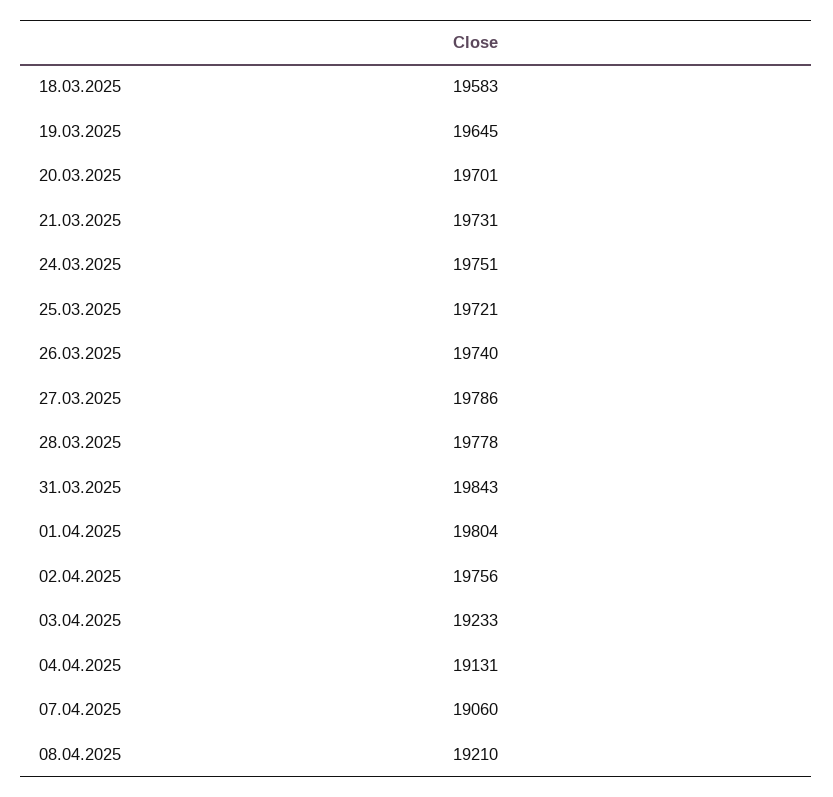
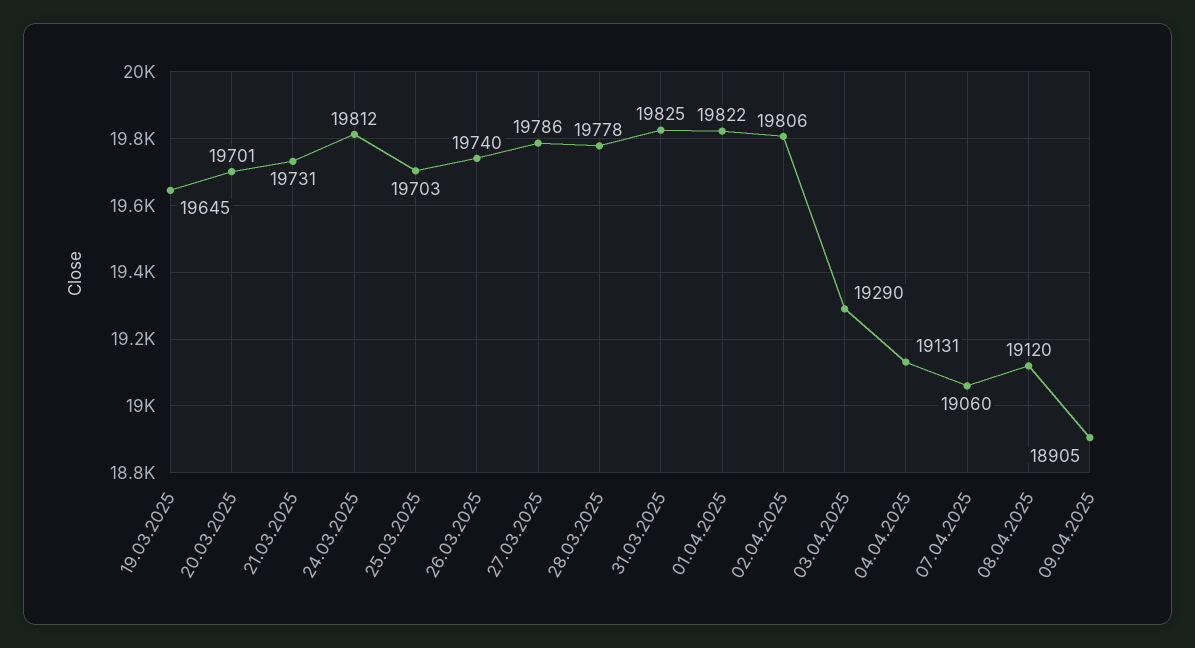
18.03.2025: 19583 -> none
24.03.2025: 19751 -> 19812
25.03.2025: 19721 -> 19703
31.03.2025: 19843 -> 19825
01.04.2025: 19804 -> 19822
02.04.2025: 19756 -> 19806
03.04.2025: 19233 -> 19290
08.04.2025: 19210 -> 19120
09.04.2025: none -> 18905

